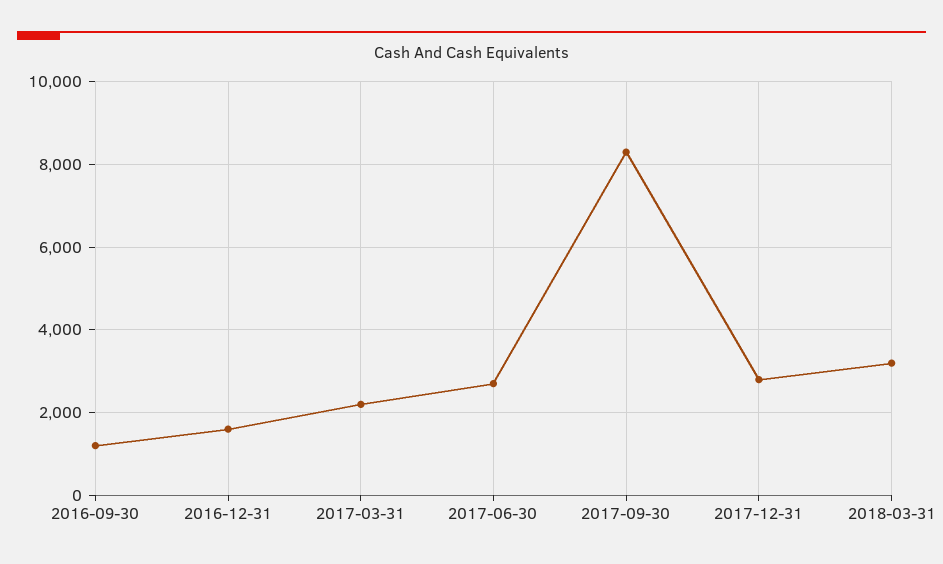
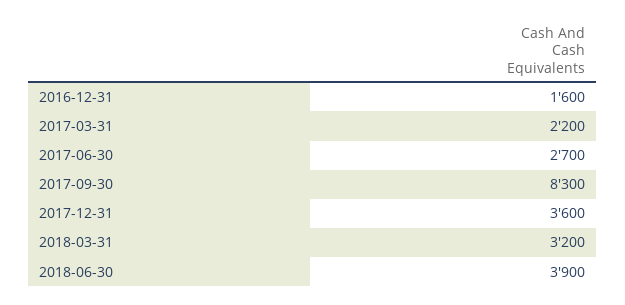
2016-09-30: 1200 -> none
2017-12-31: 2800 -> 3600
2018-06-30: none -> 3900

